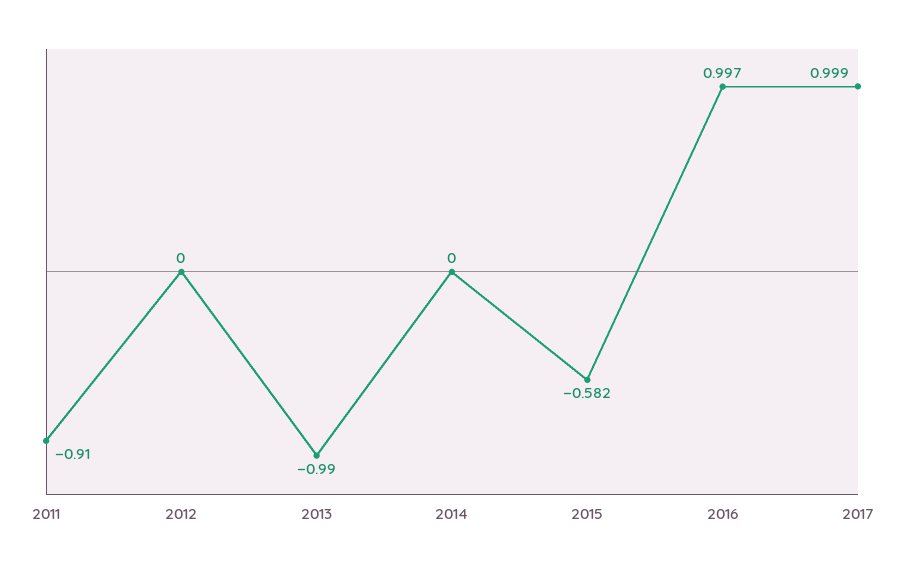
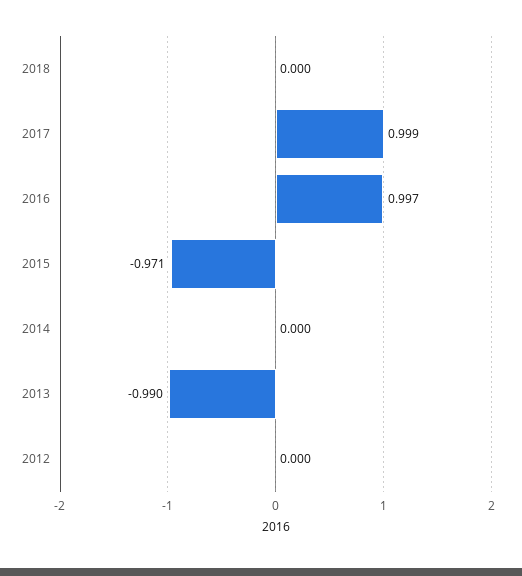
2011: -0.91 -> none
2015: -0.582 -> -0.971
2018: none -> 0

